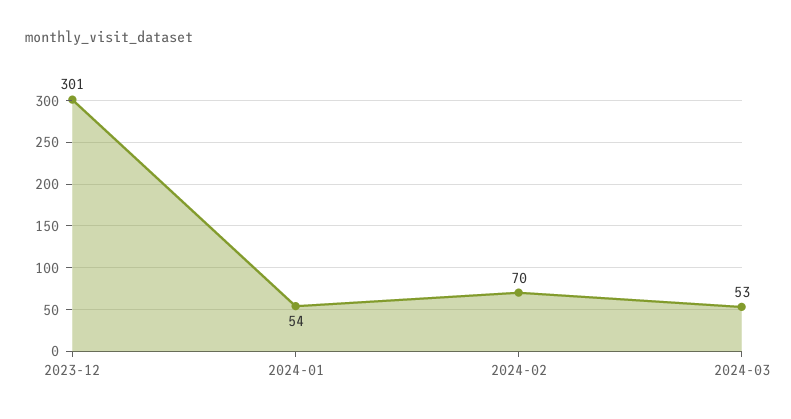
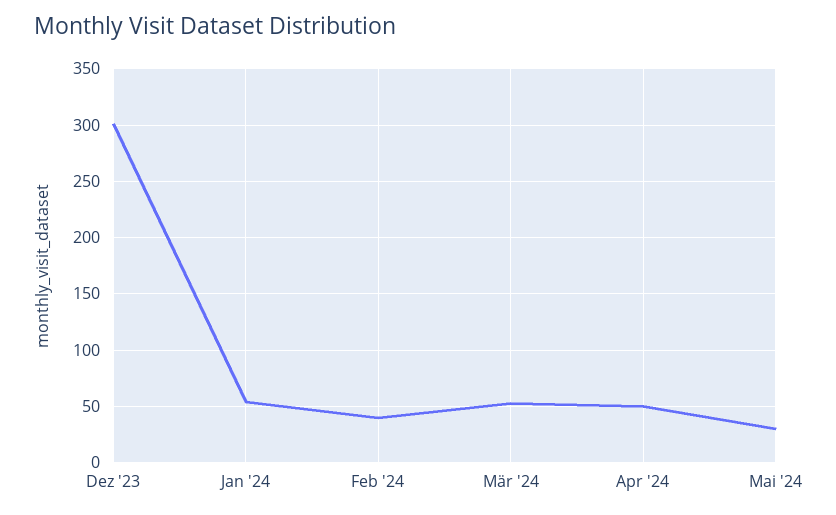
2024-02: 70 -> 40
Apr '24: none -> 50
Mai '24: none -> 30

